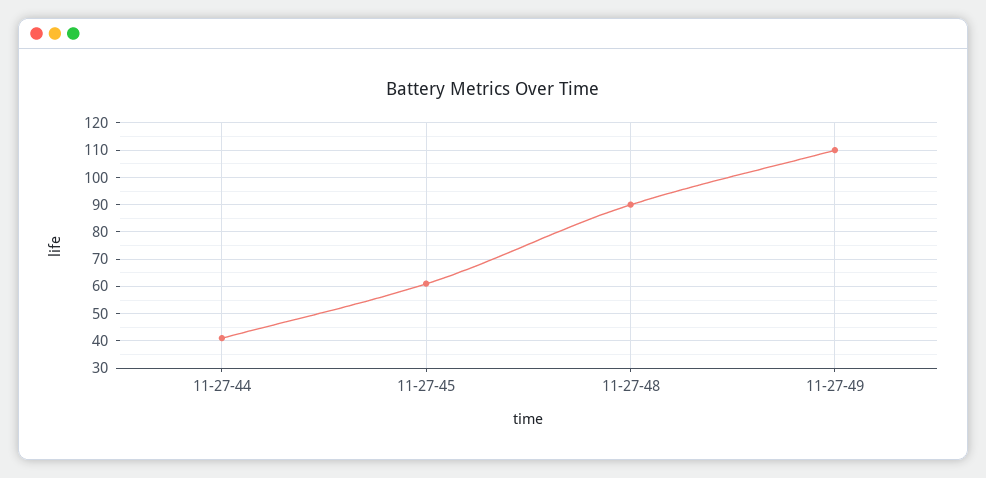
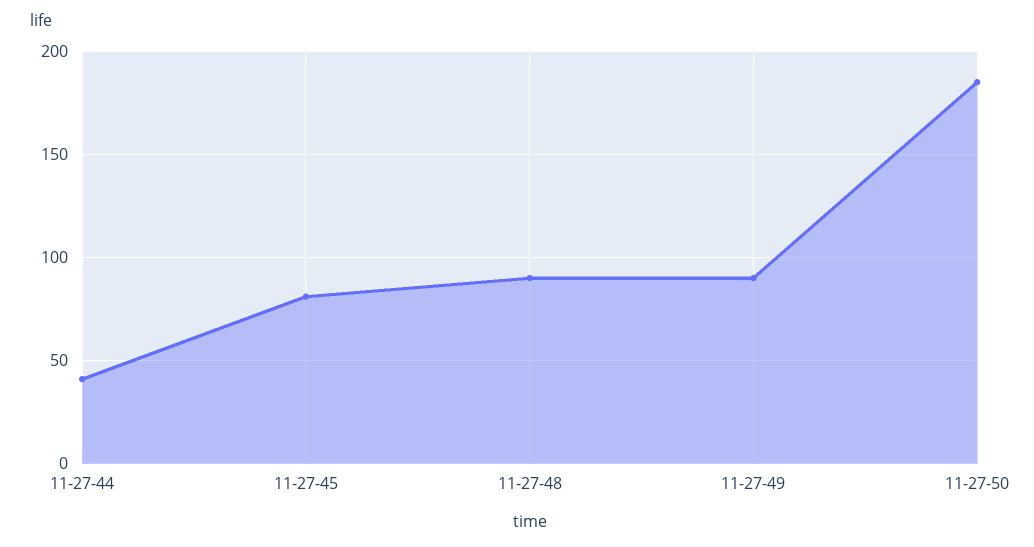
11-27-45: 60 -> 80
11-27-49: 110 -> 90
11-27-50: none -> 185

